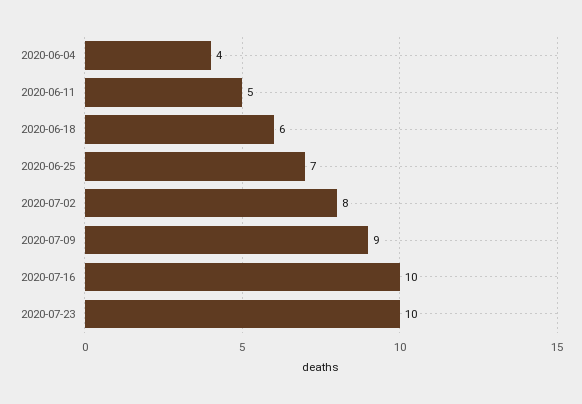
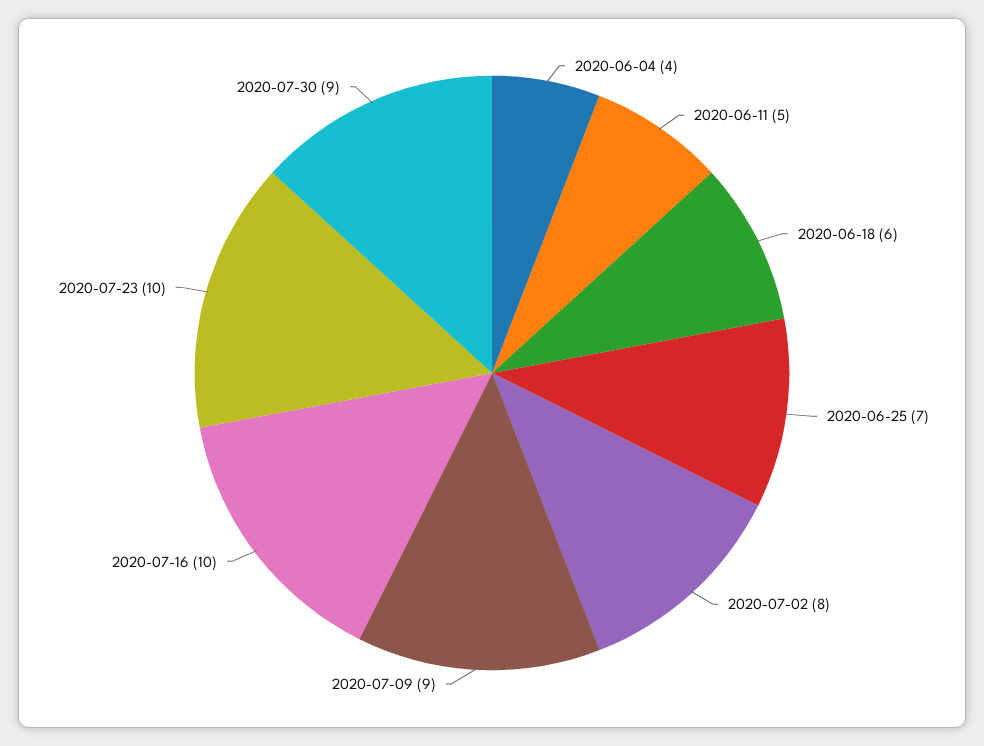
2020-07-30: none -> 9

